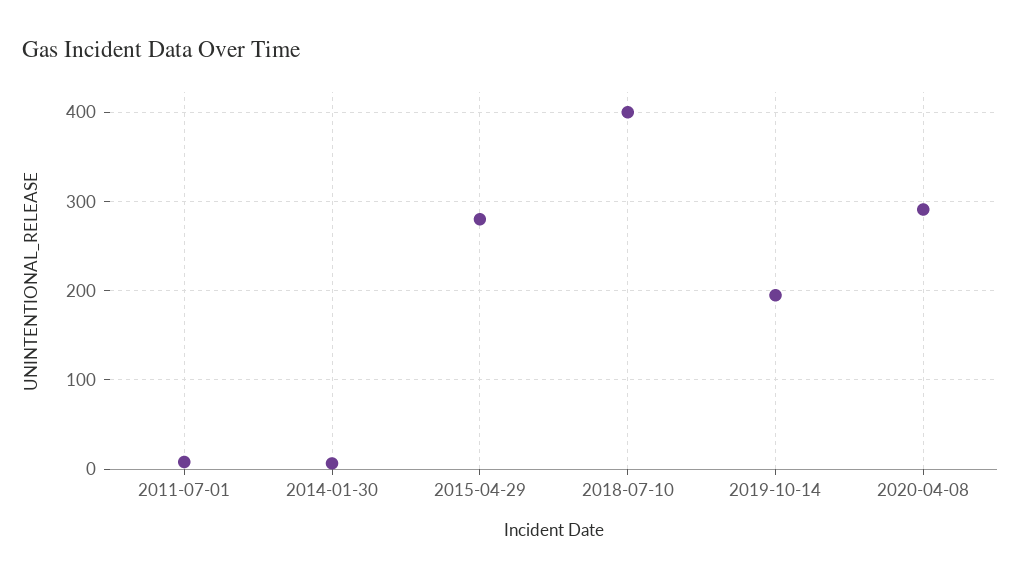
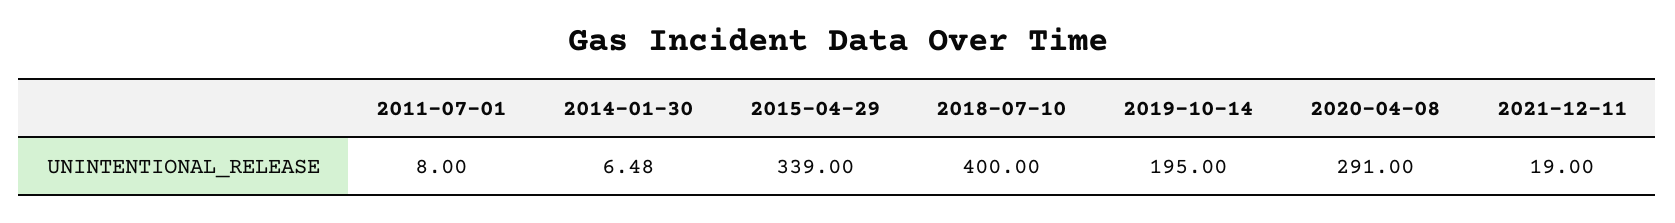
2015-04-29: 280 -> 339
2021-12-11: none -> 19

